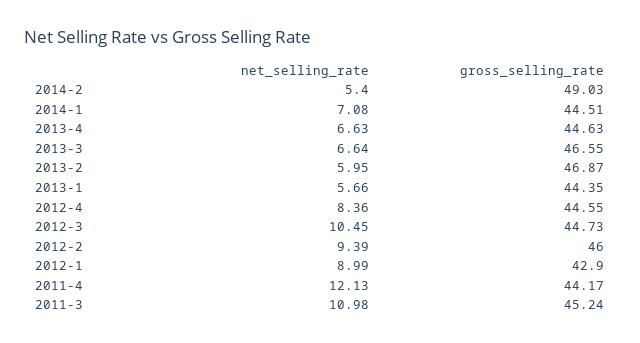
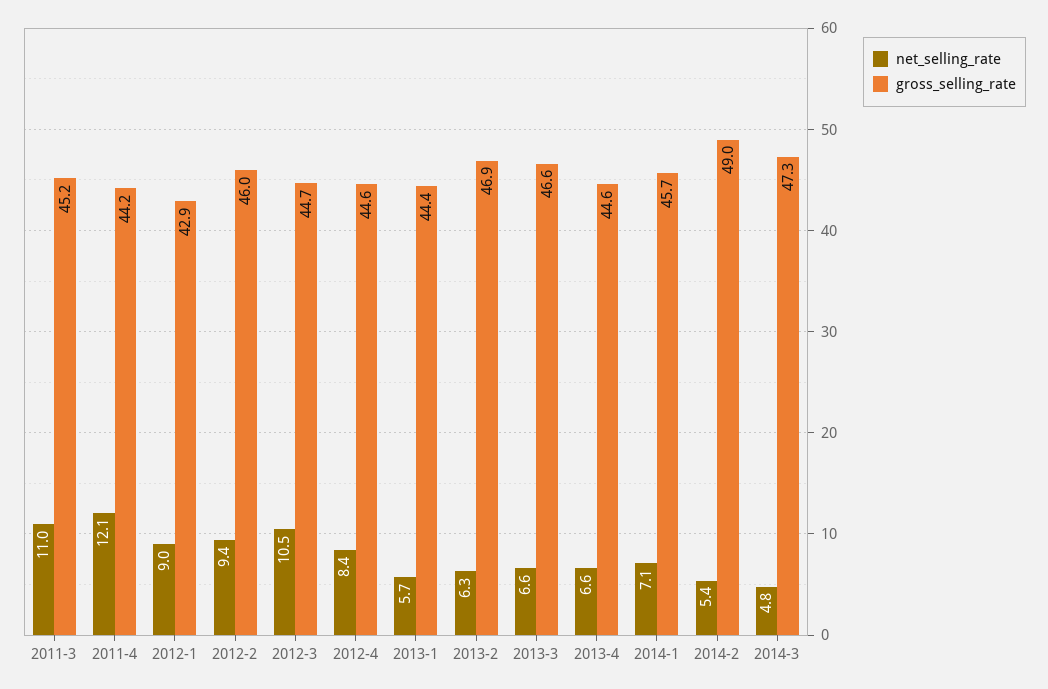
gross_selling_rate, 2014-1: 44.51 -> 45.7
net_selling_rate, 2013-2: 5.95 -> 6.3
net_selling_rate, 2014-3: none -> 4.8
gross_selling_rate, 2014-3: none -> 47.3

